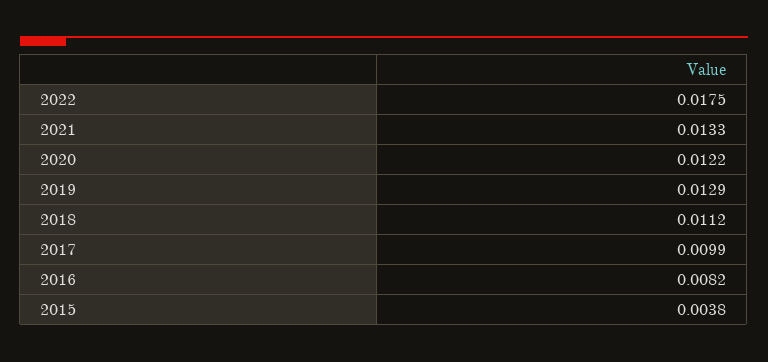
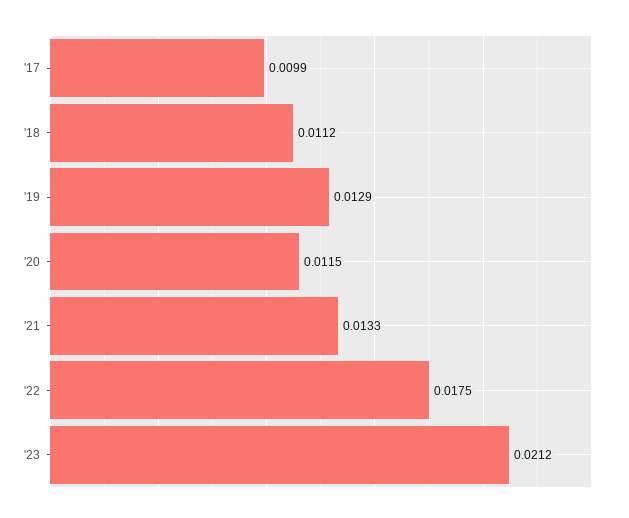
2020: 0.0122 -> 0.0115
2016: 0.0082 -> none
2015: 0.0038 -> none
'23: none -> 0.0212

